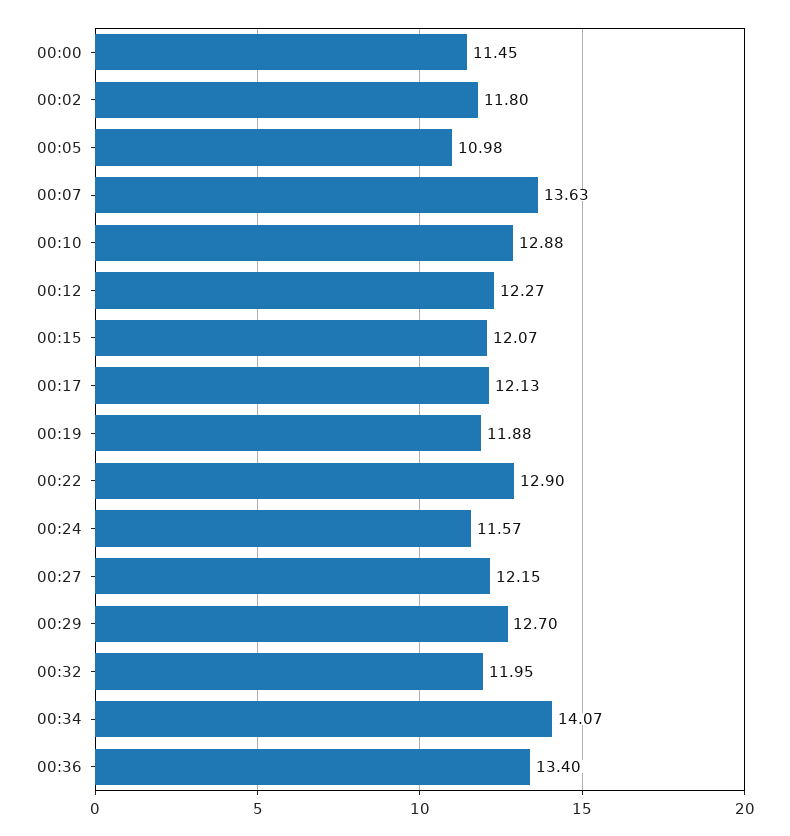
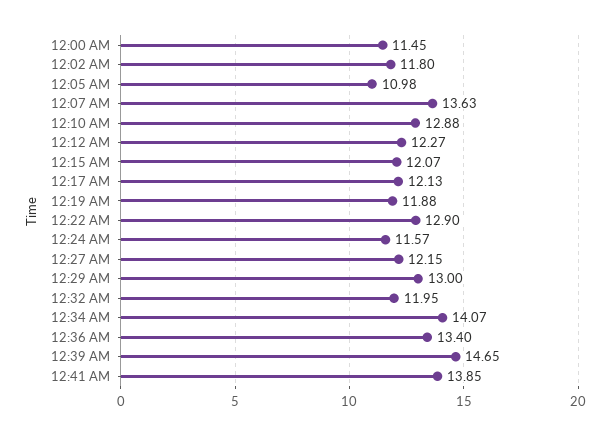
00:29: 12.7 -> 13
12:39 AM: none -> 14.65
12:41 AM: none -> 13.85

